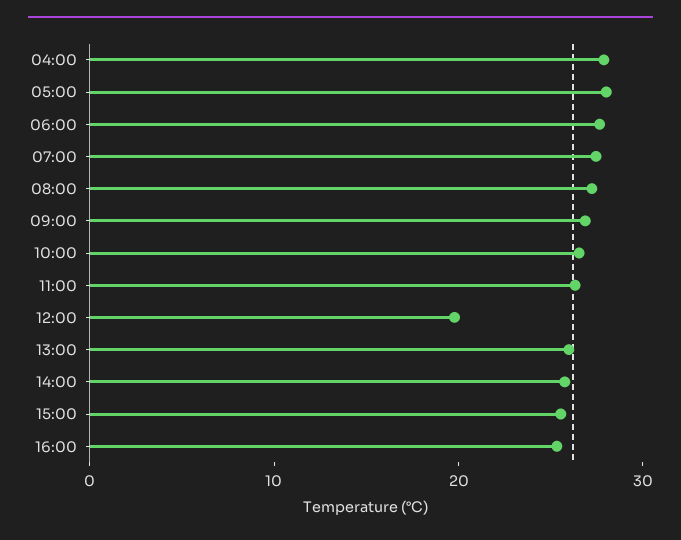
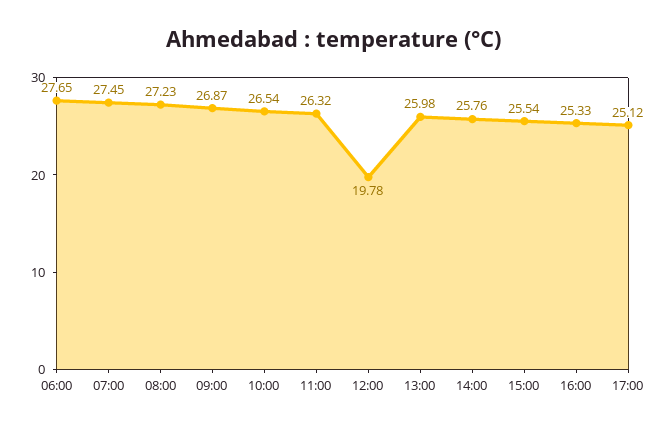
04:00: 28 -> none
05:00: 28 -> none
17:00: none -> 25.12

